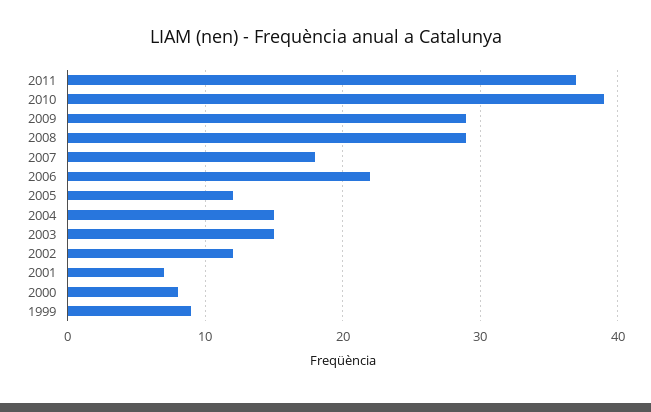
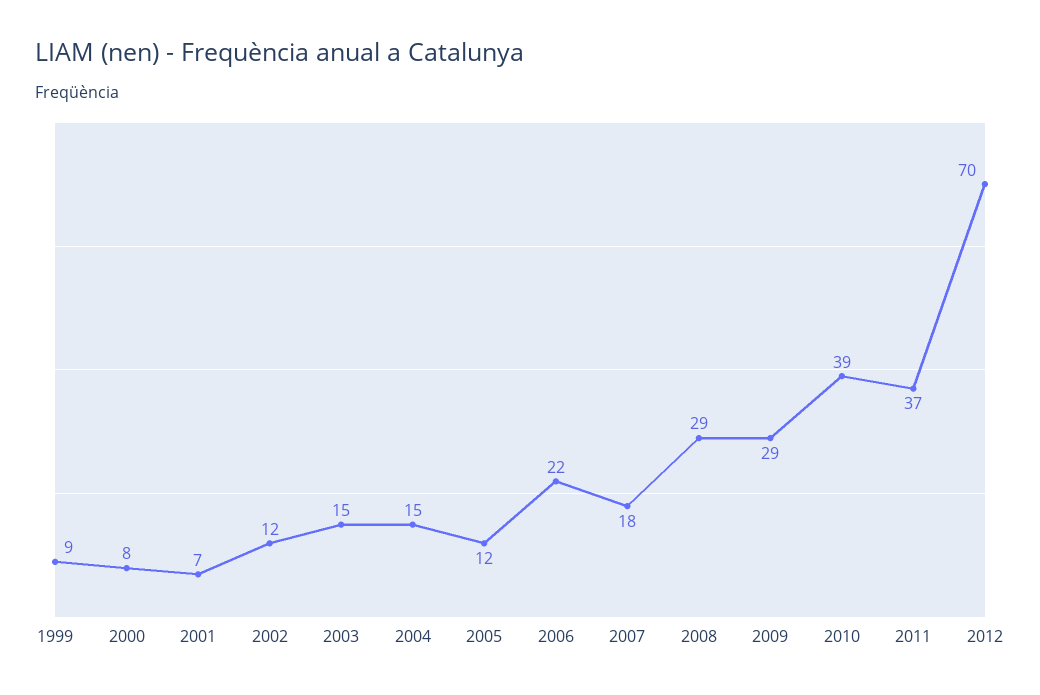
2012: none -> 70

